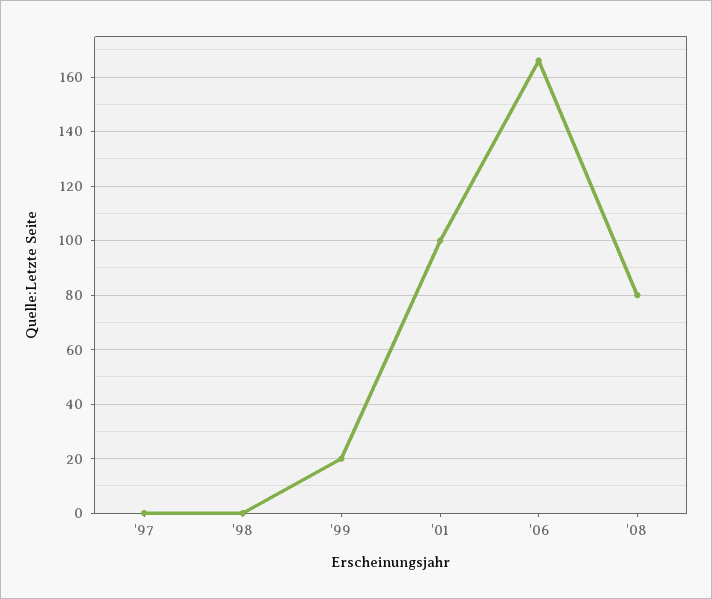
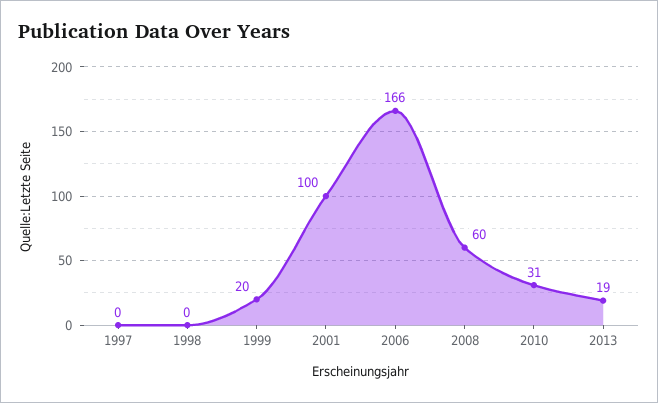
'08: 80 -> 60
2010: none -> 31
2013: none -> 19

